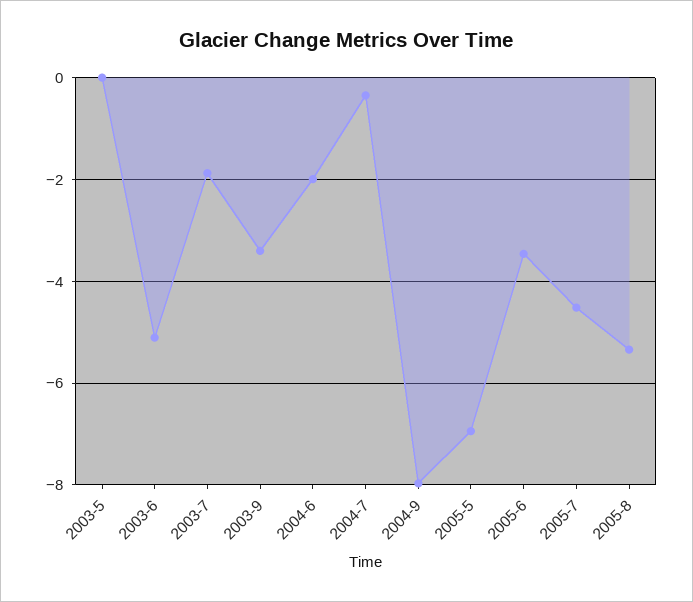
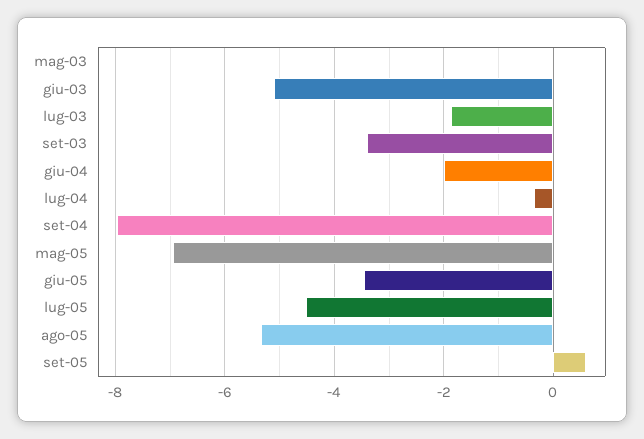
set-05: none -> 0.6

